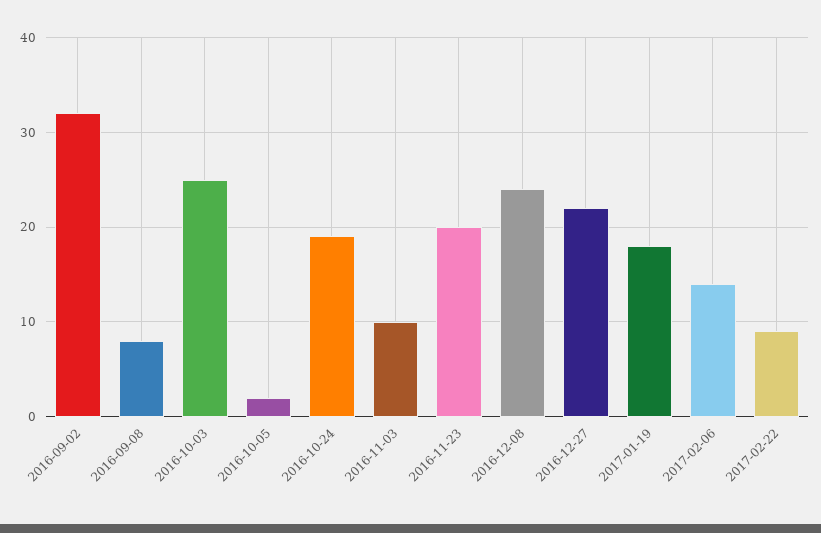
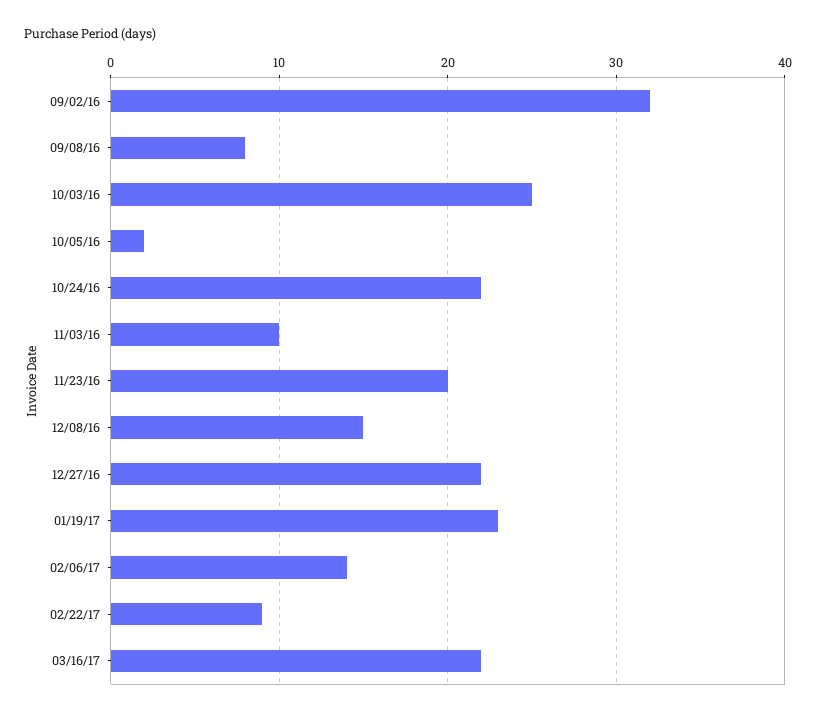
2016-10-24: 19 -> 22
2016-12-08: 24 -> 15
2017-01-19: 18 -> 23
03/16/17: none -> 22

